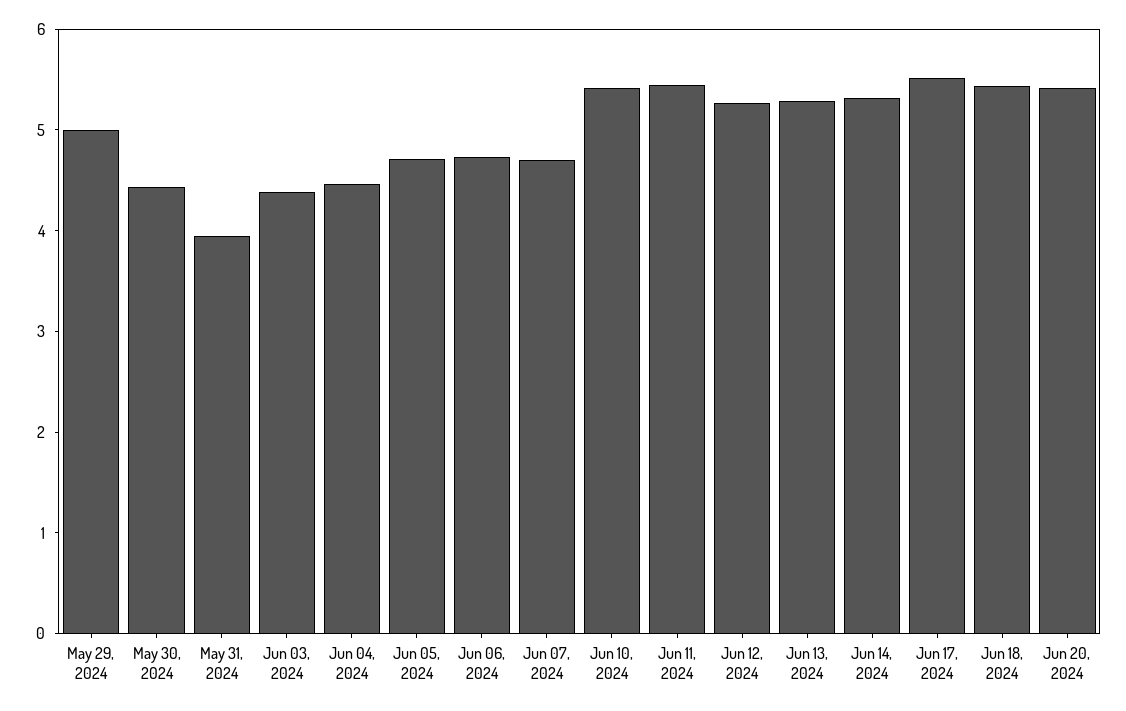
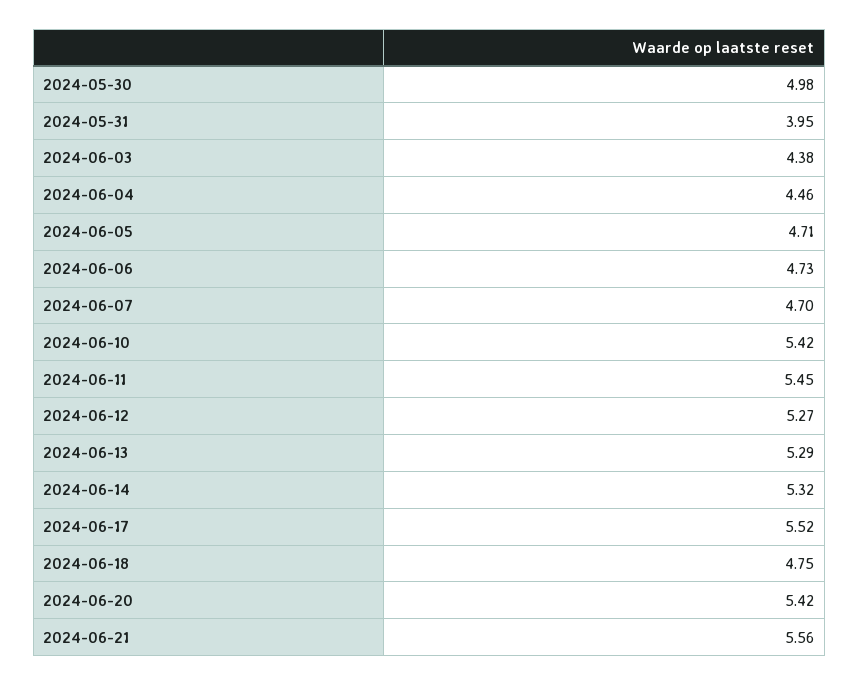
May 29, 2024: 5 -> none
May 30, 2024: 4.4 -> 4.98
Jun 18, 2024: 5.4 -> 4.75
2024-06-21: none -> 5.56

